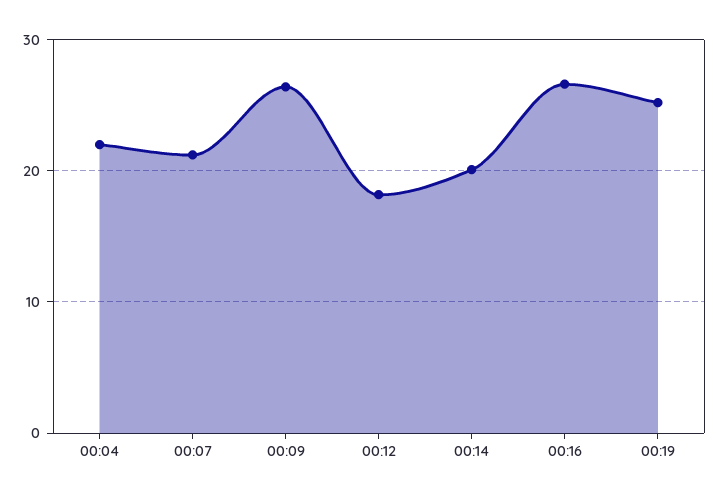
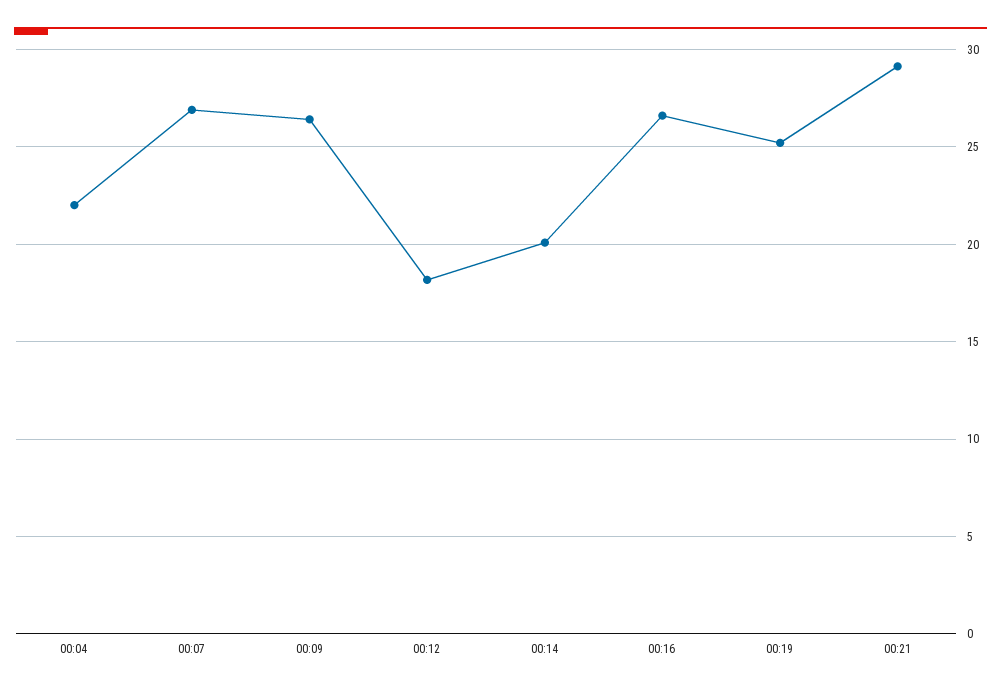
00:07: 21 -> 27
00:21: none -> 29

